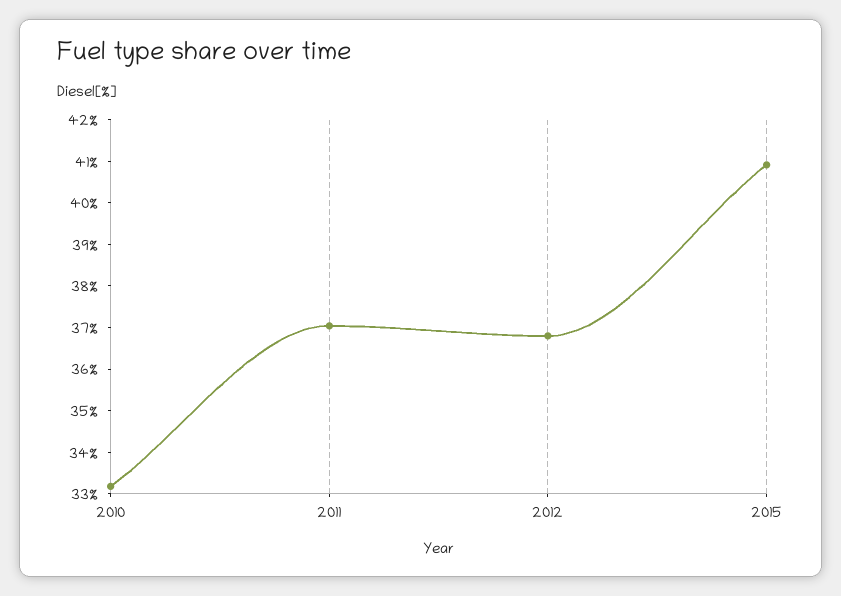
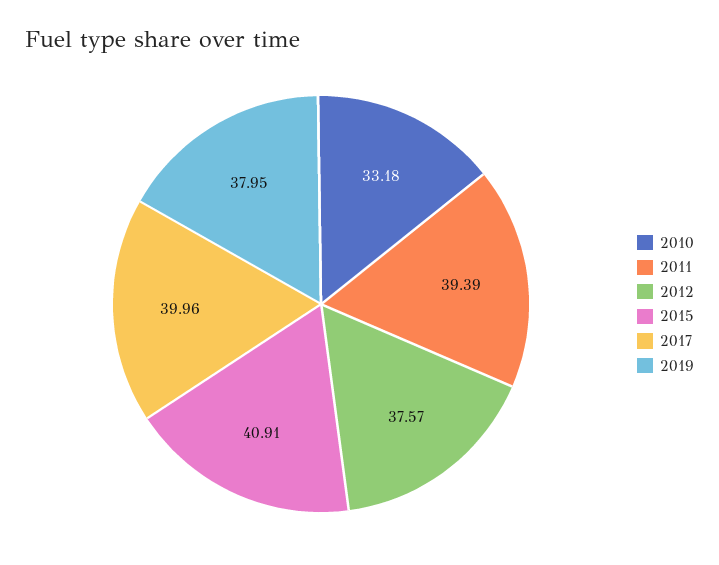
2011: 37 -> 39.39
2012: 36.8 -> 37.57
2017: none -> 39.96
2019: none -> 37.95

